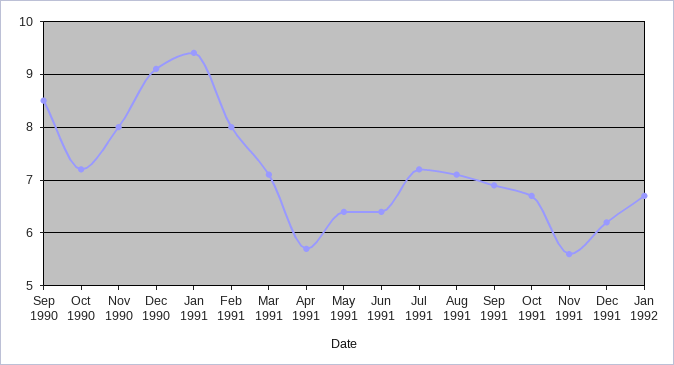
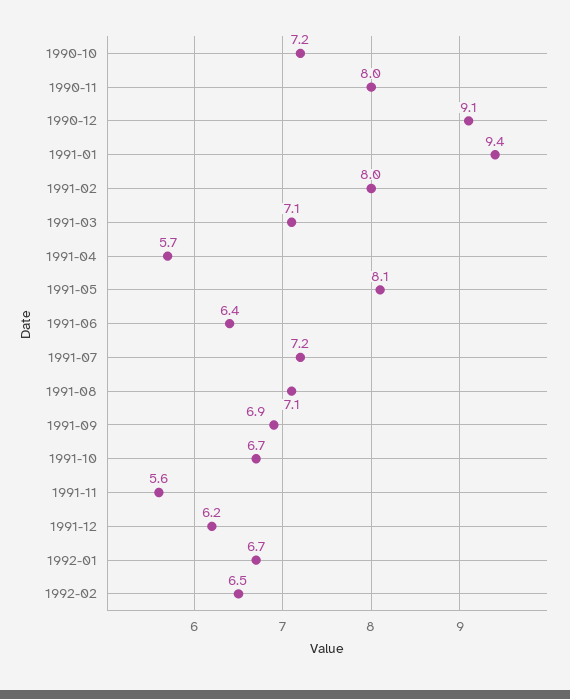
Sep 1990: 8.5 -> none
May 1991: 6.5 -> 8.1
1992-02: none -> 6.5

